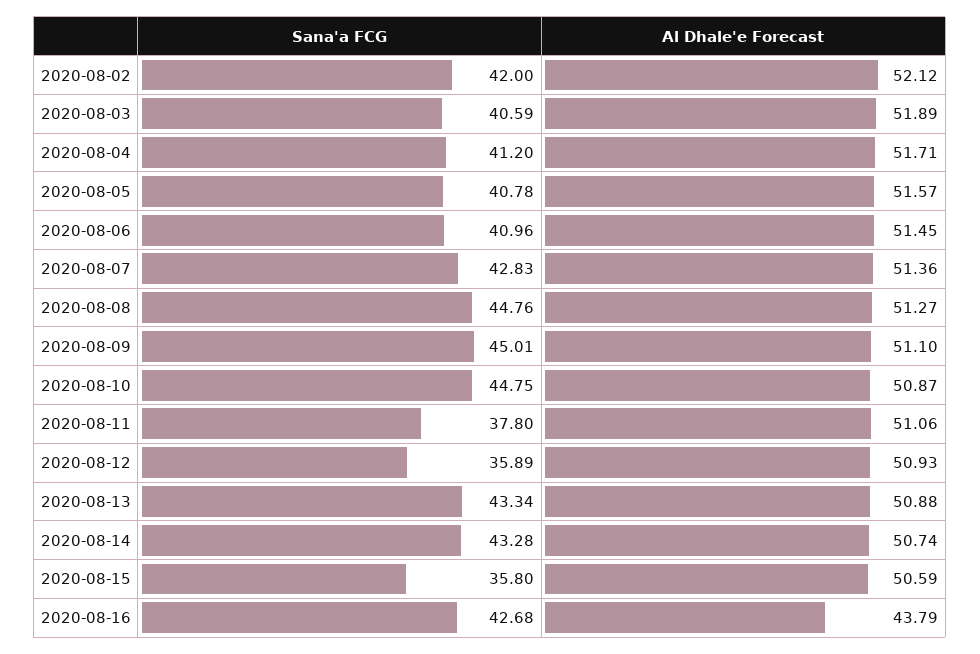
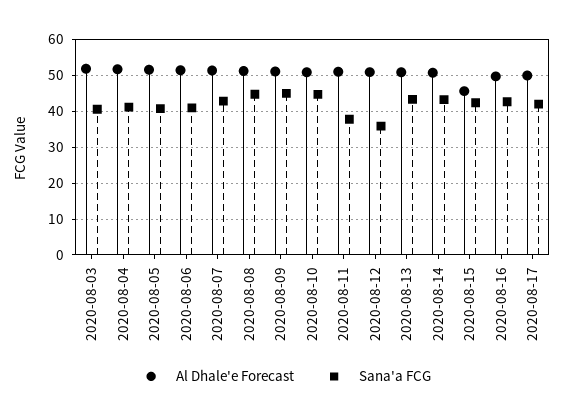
Sana'a FCG, 2020-08-02: 42 -> none
Al Dhale'e Forecast, 2020-08-02: 52.12 -> none
Sana'a FCG, 2020-08-15: 35.8 -> 42
Al Dhale'e Forecast, 2020-08-15: 50.59 -> 46
Al Dhale'e Forecast, 2020-08-16: 43.79 -> 50
Al Dhale'e Forecast, 2020-08-17: none -> 50
Sana'a FCG, 2020-08-17: none -> 42

